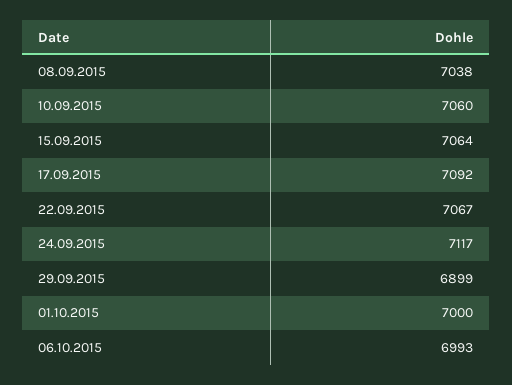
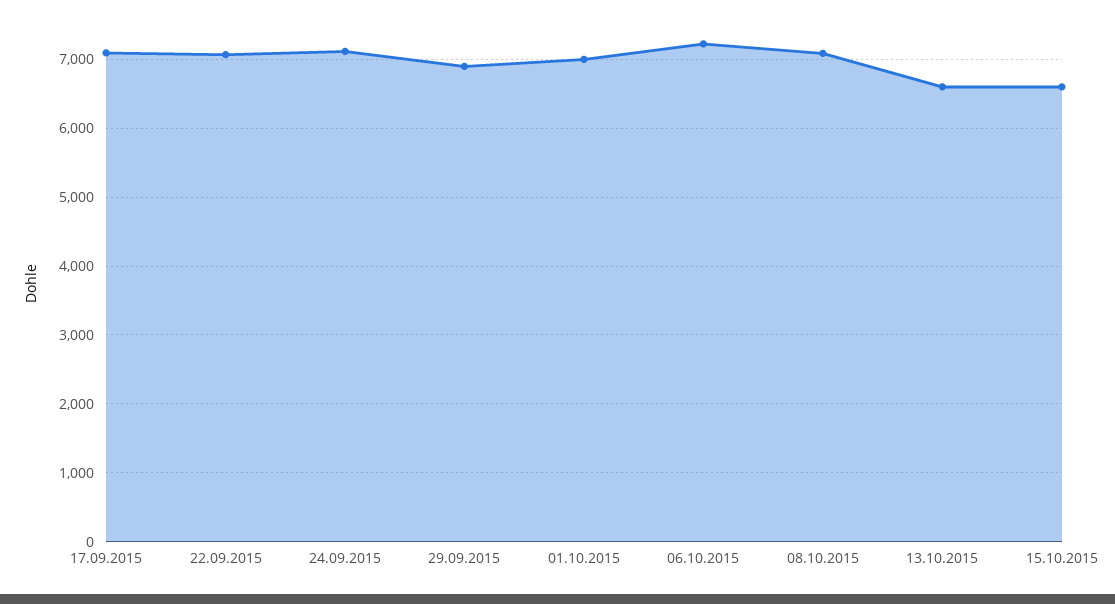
08.09.2015: 7038 -> none
10.09.2015: 7060 -> none
15.09.2015: 7064 -> none
06.10.2015: 6993 -> 7200
08.10.2015: none -> 7100
13.10.2015: none -> 6600
15.10.2015: none -> 6600

